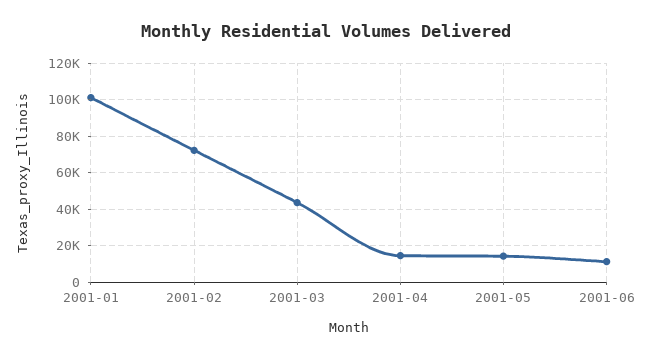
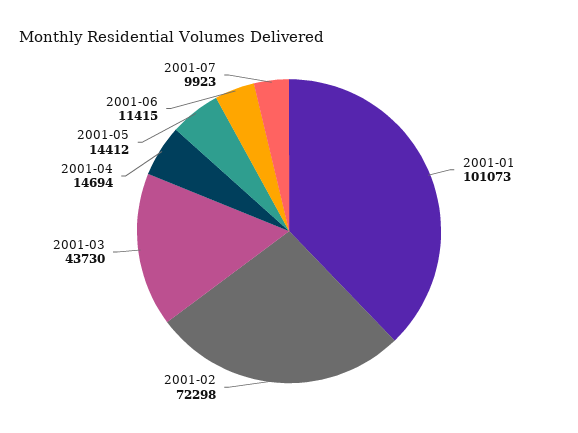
2001-07: none -> 9923

